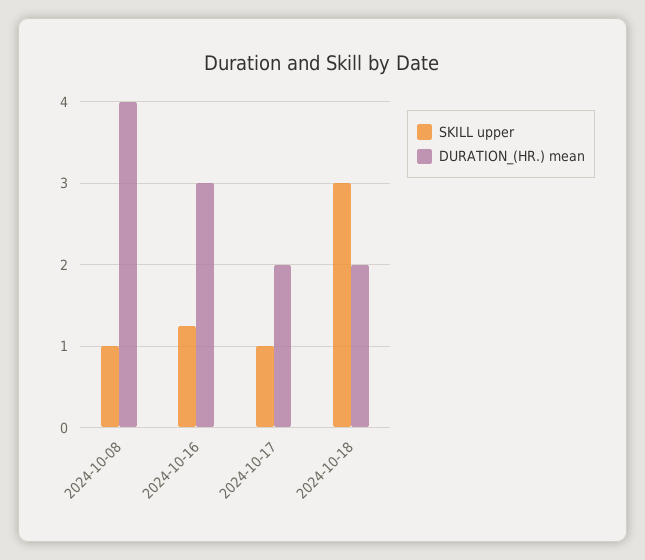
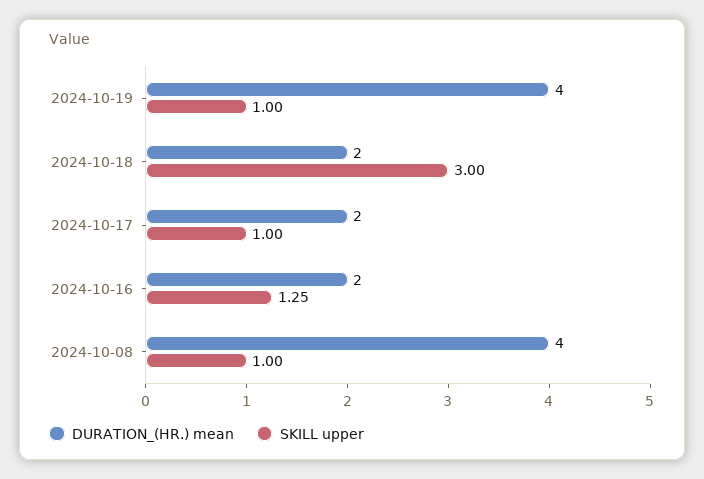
DURATION_(HR.) mean, 2024-10-16: 3 -> 2
DURATION_(HR.) mean, 2024-10-19: none -> 4
SKILL upper, 2024-10-19: none -> 1

